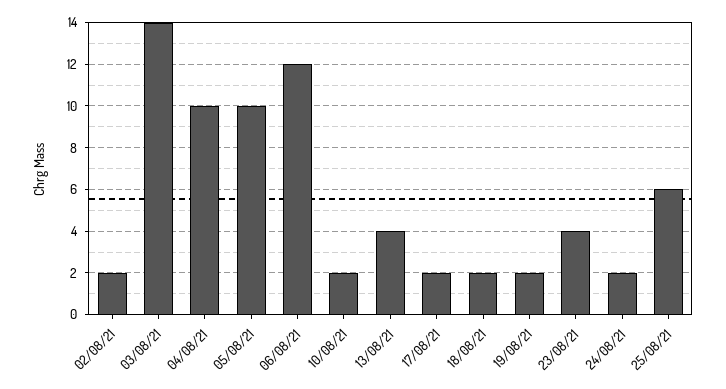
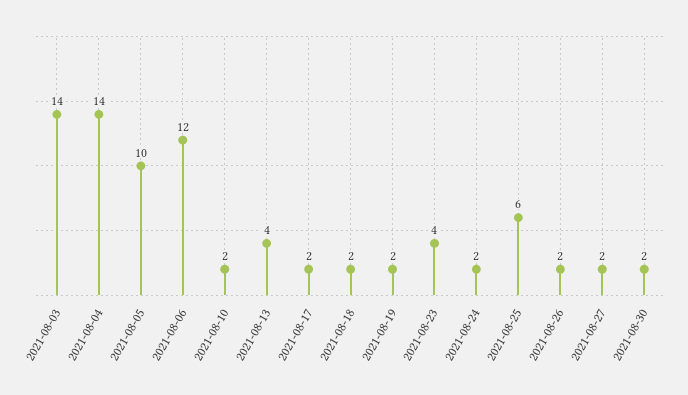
02/08/21: 2 -> none
04/08/21: 10 -> 14
2021-08-26: none -> 2
2021-08-27: none -> 2
2021-08-30: none -> 2

